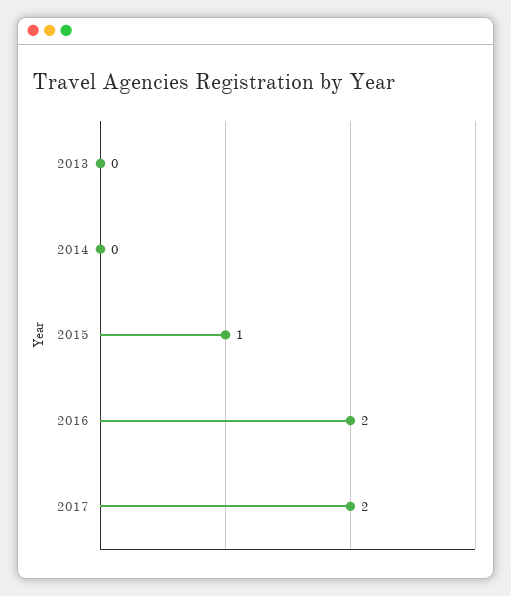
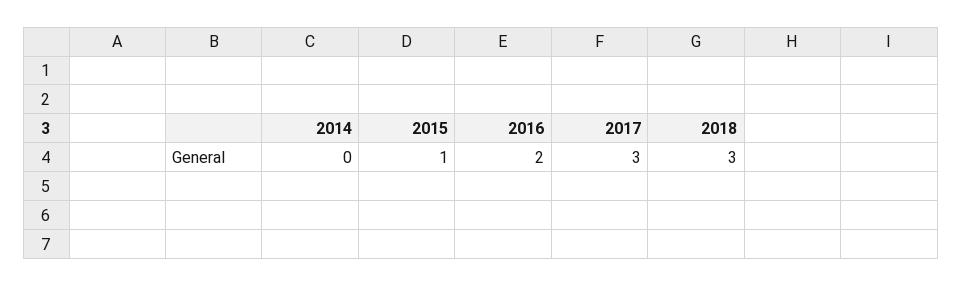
2013: 0 -> none
2017: 2 -> 3
2018: none -> 3

